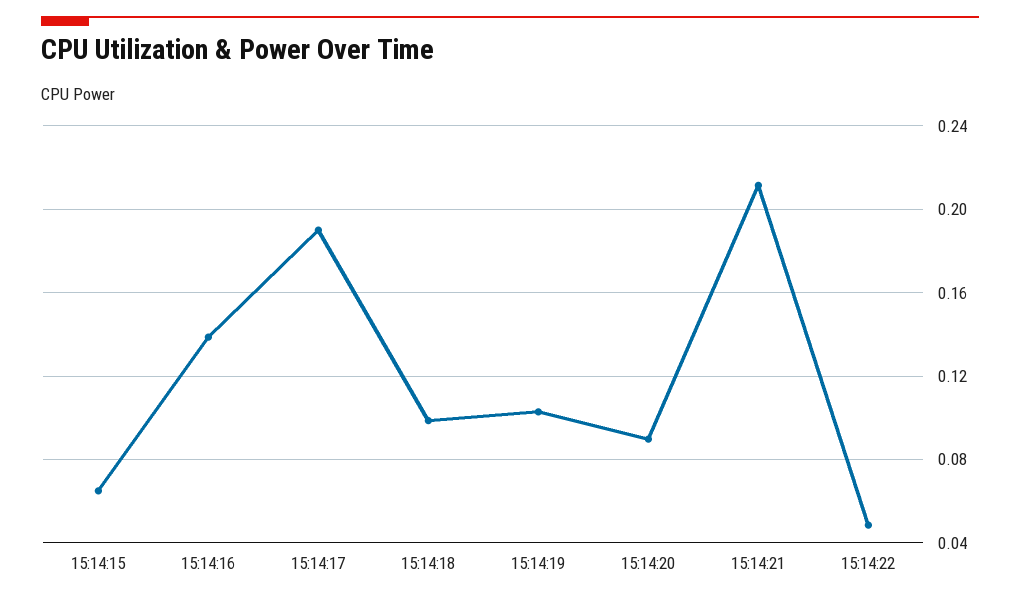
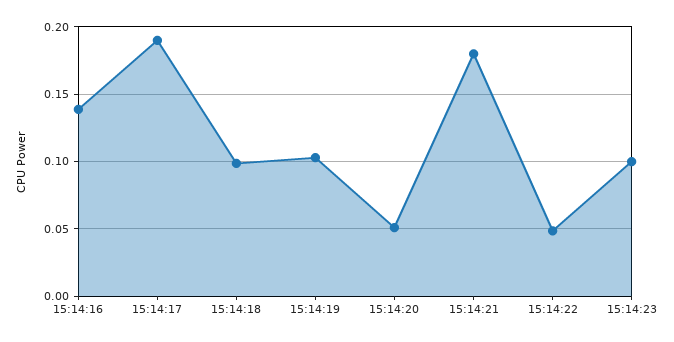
15:14:15: 0.065 -> none
15:14:20: 0.09 -> 0.05
15:14:21: 0.21 -> 0.18
15:14:23: none -> 0.1

